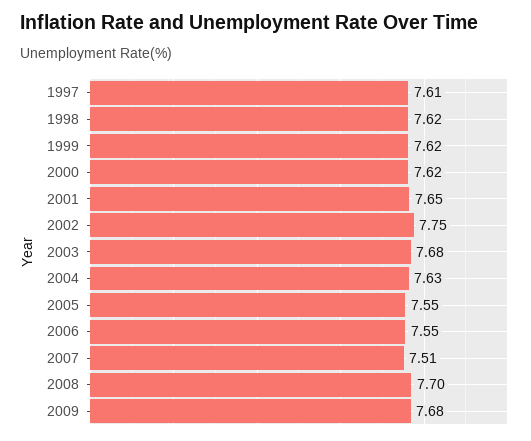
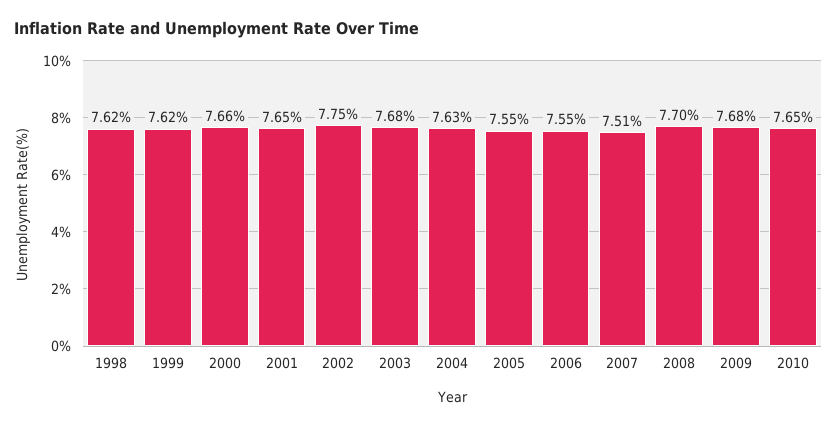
1997: 7.61 -> none
2000: 7.62 -> 7.66
2010: none -> 7.65

